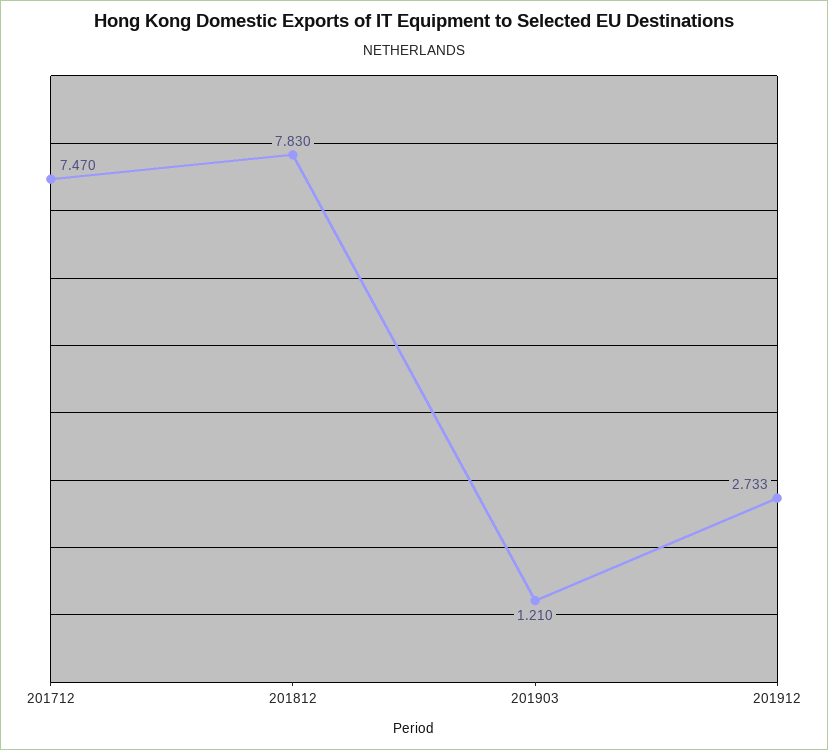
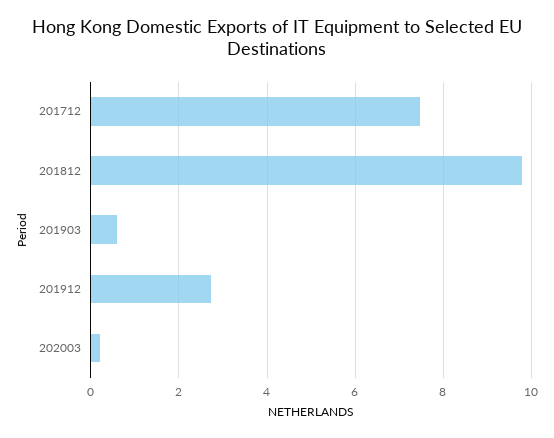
201812: 7.83 -> 9.8
201903: 1.21 -> 0.6
202003: none -> 0.2

